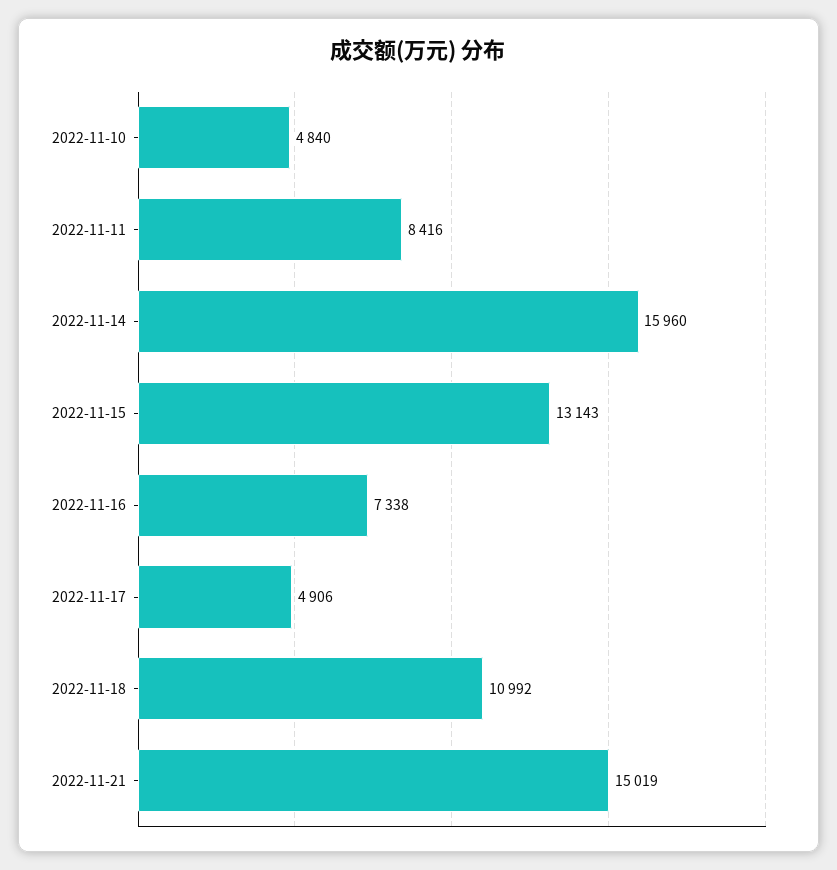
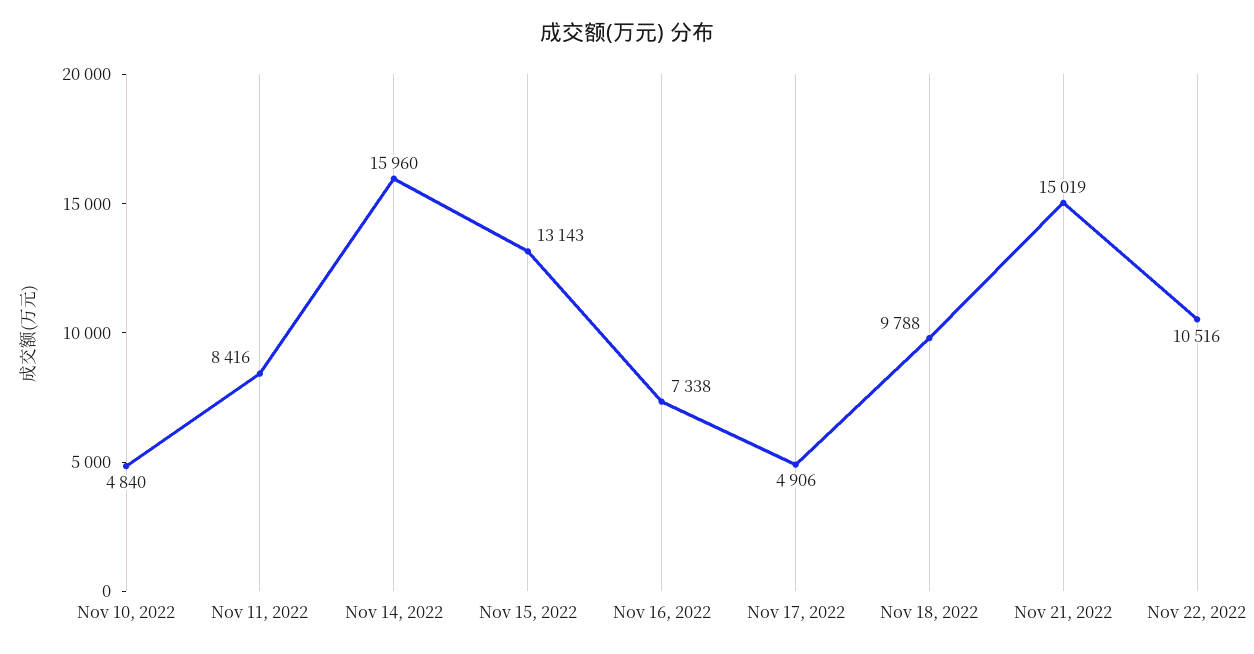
2022-11-18: 10992 -> 9788
Nov 22, 2022: none -> 10516

